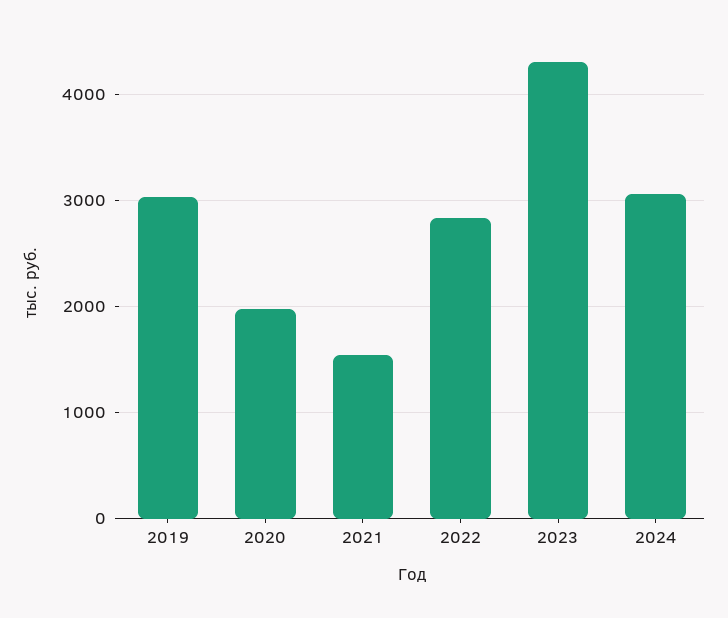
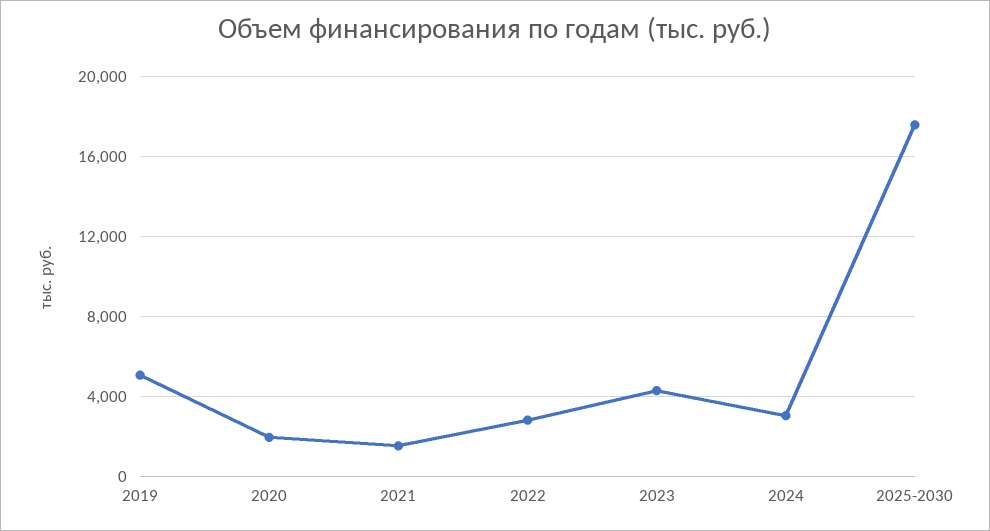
2019: 3000 -> 5000
2025-2030: none -> 17500

